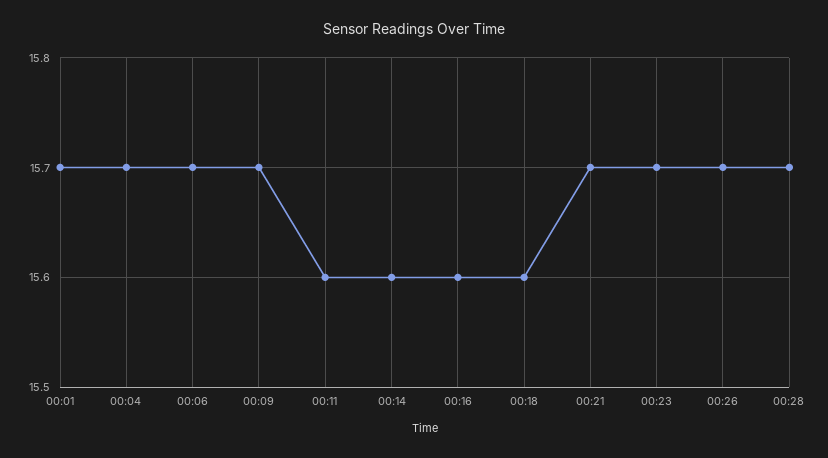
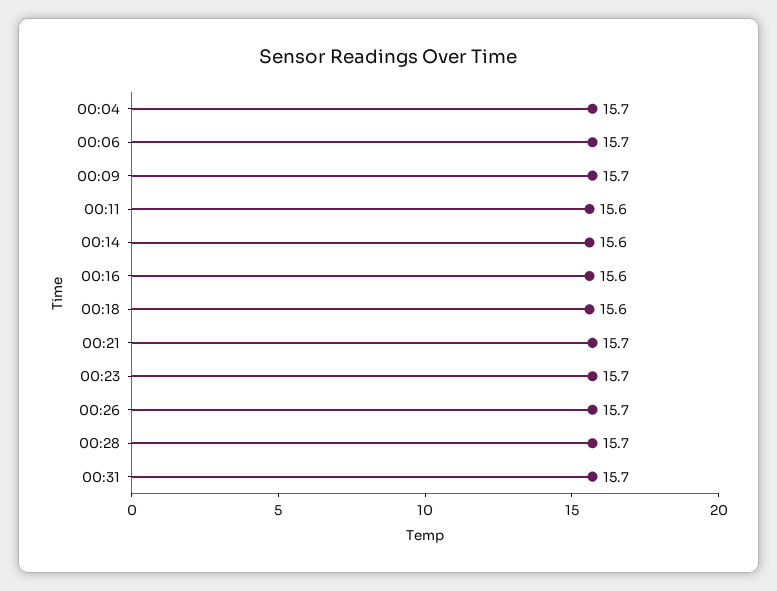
00:01: 15.7 -> none
00:31: none -> 15.7

